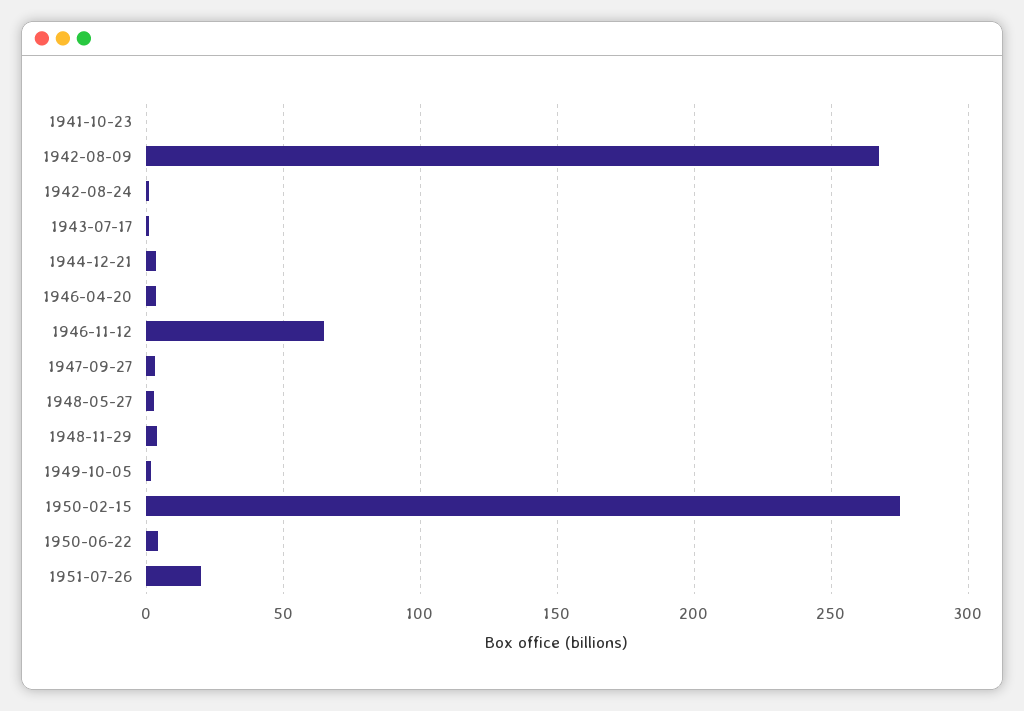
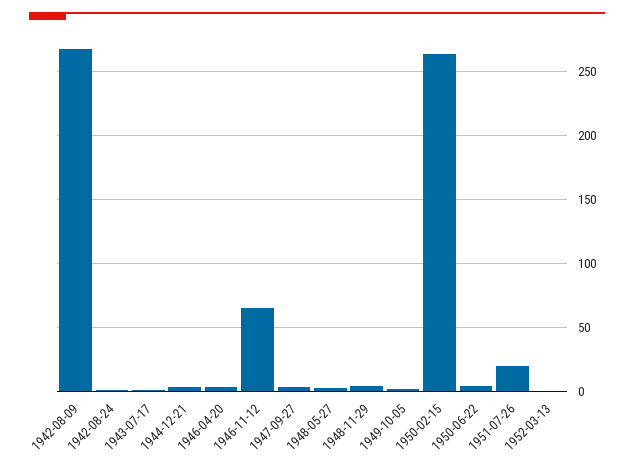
1941-10-23: 0 -> none
1950-02-15: 275 -> 265
1952-03-13: none -> 0

